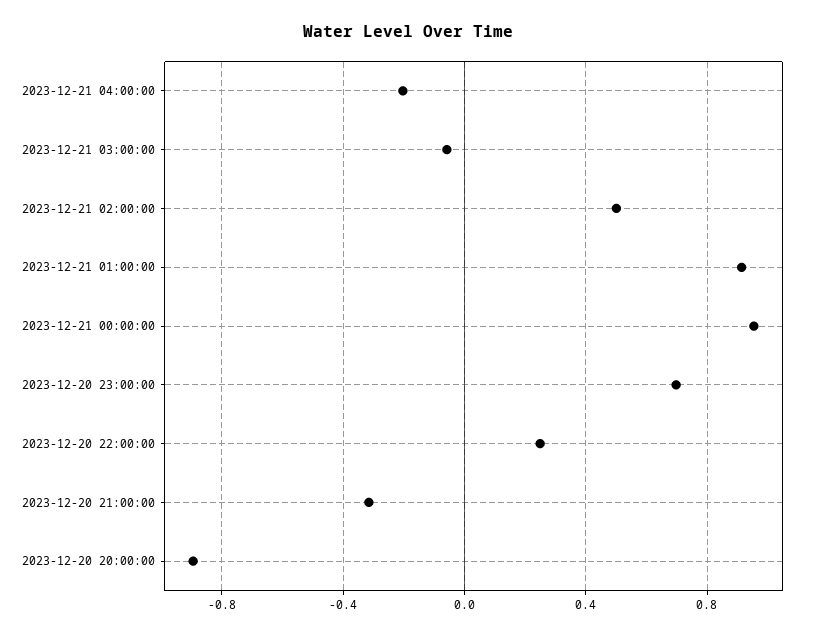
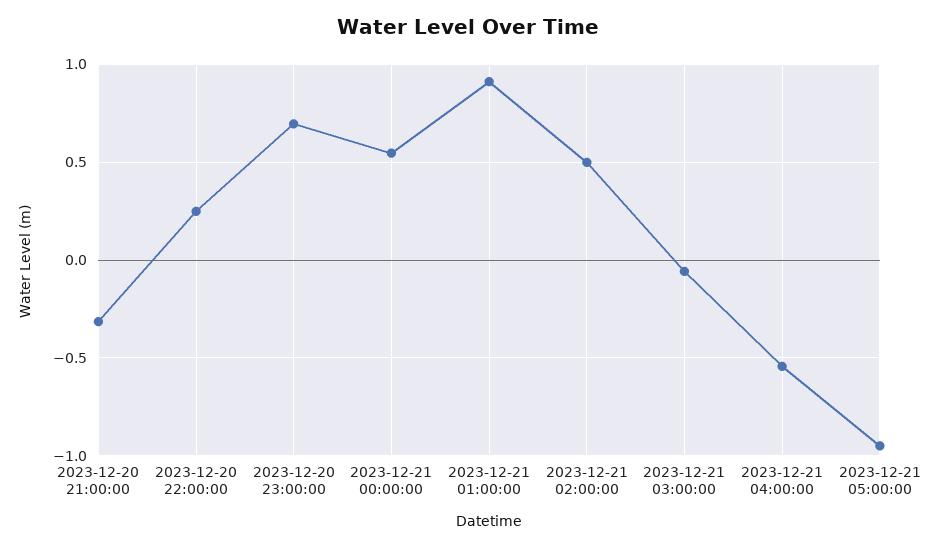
2023-12-21 04:00:00: -0.2 -> -0.55
2023-12-21 00:00:00: 0.95 -> 0.55
2023-12-20 20:00:00: -0.9 -> none
2023-12-21 05:00:00: none -> -0.95

